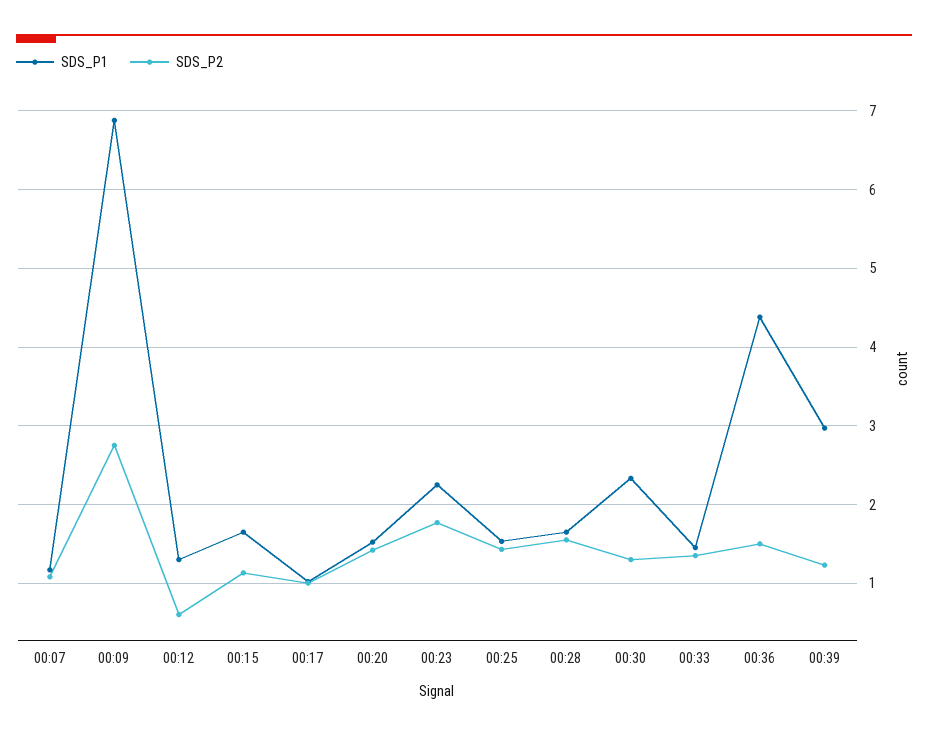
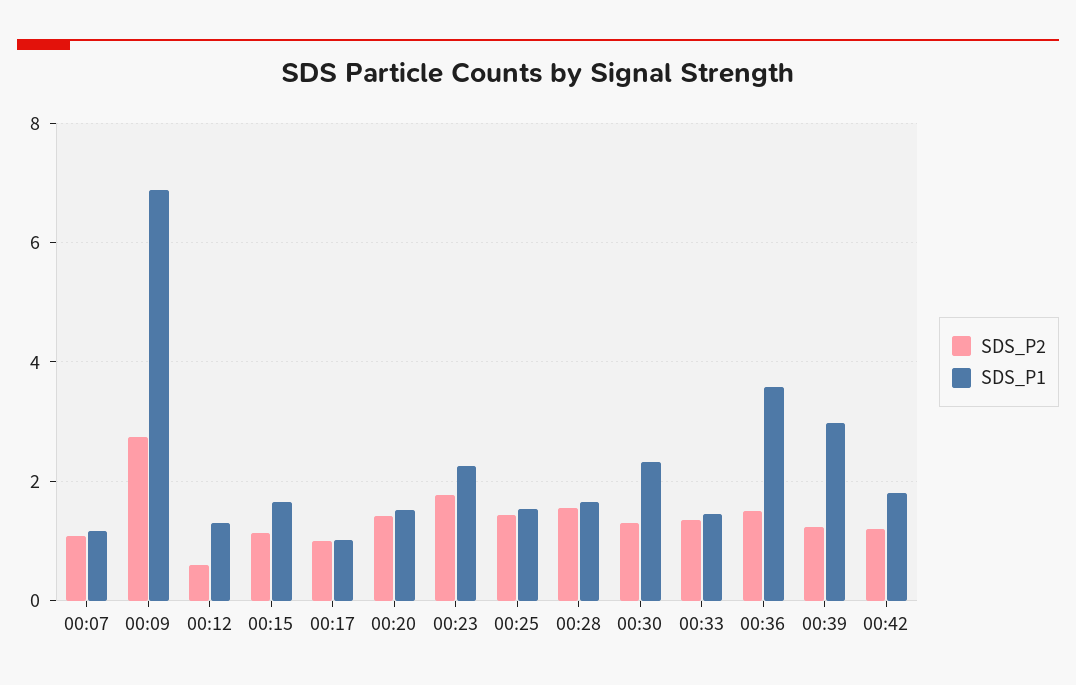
SDS_P1, 00:36: 4.4 -> 3.6
SDS_P2, 00:42: none -> 1.2
SDS_P1, 00:42: none -> 1.8

